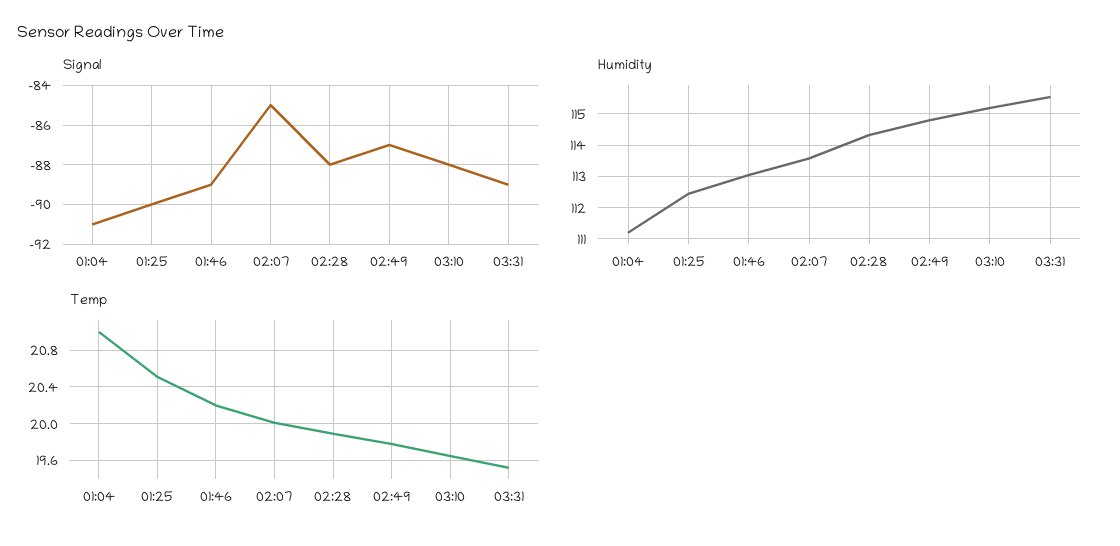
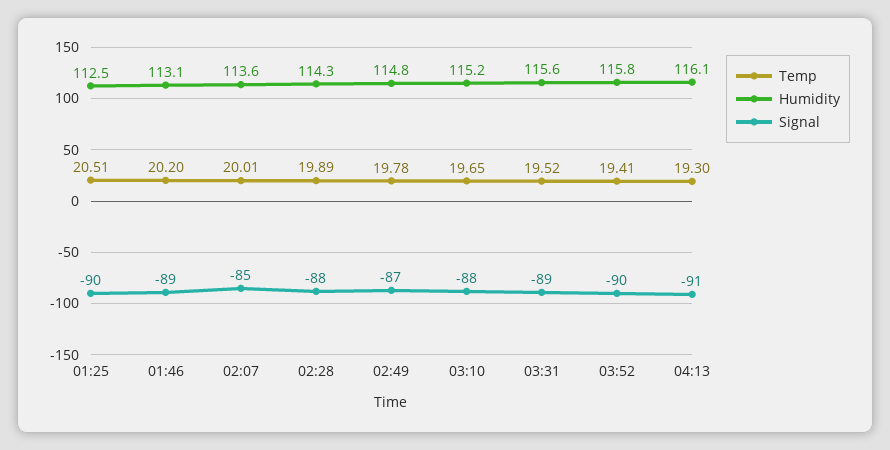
Signal, 01:04: -91 -> none
Humidity, 01:04: 111.2 -> none
Temp, 01:04: 21 -> none
Temp, 03:52: none -> 19.41
Humidity, 03:52: none -> 115.8
Signal, 03:52: none -> -90
Temp, 04:13: none -> 19.3
Humidity, 04:13: none -> 116.1
Signal, 04:13: none -> -91

